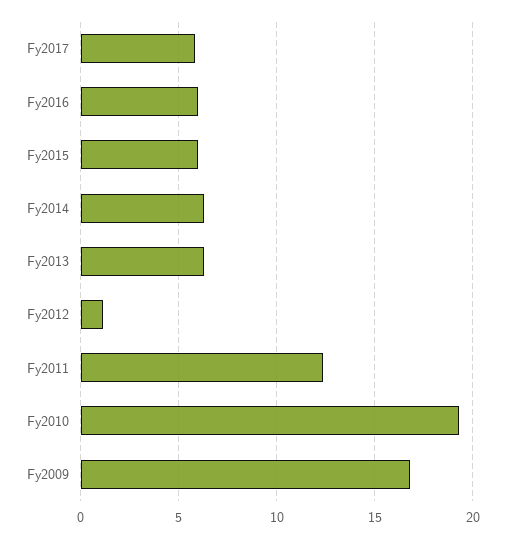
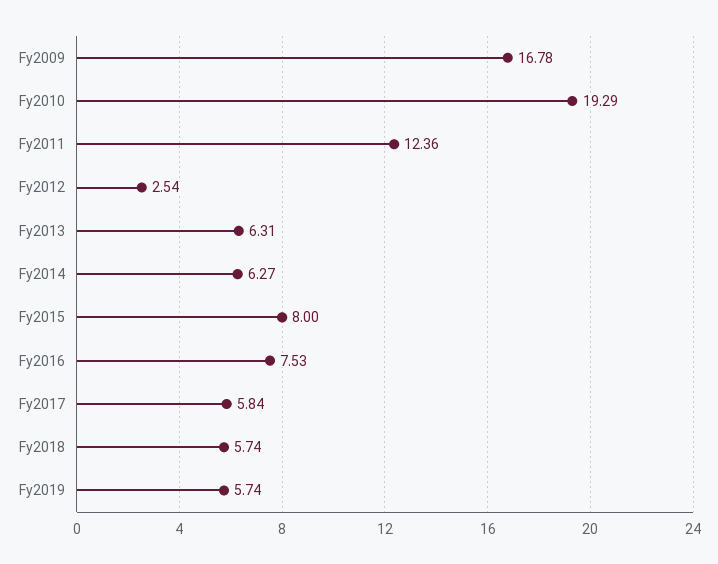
Fy2016: 6 -> 7.53
Fy2015: 6 -> 8
Fy2012: 1 -> 2.54
Fy2018: none -> 5.74
Fy2019: none -> 5.74

